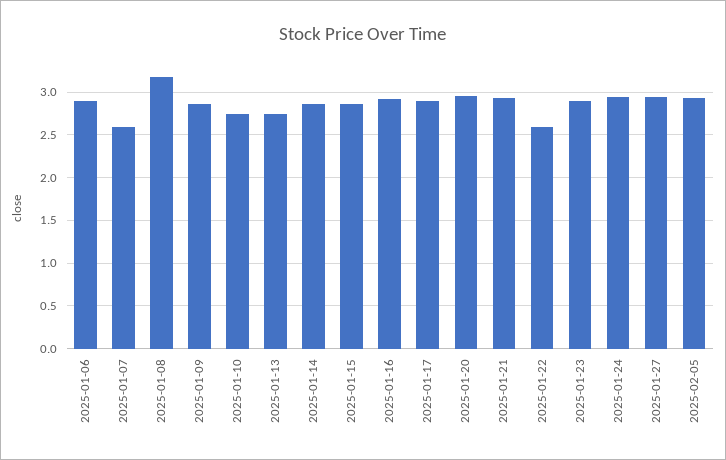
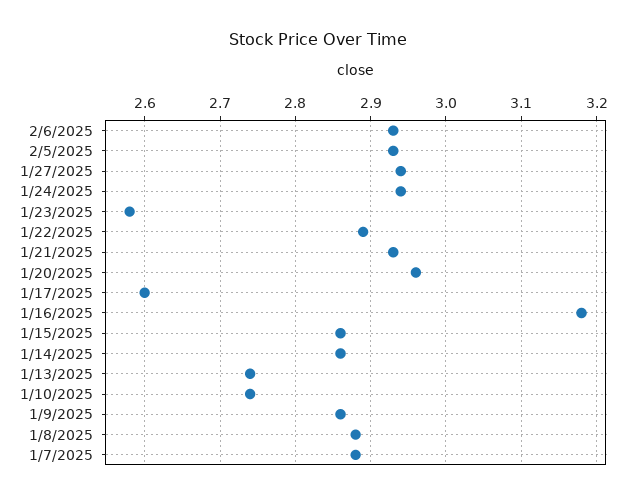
2025-01-06: 2.9 -> none
2025-01-07: 2.6 -> 2.88
2025-01-08: 3.2 -> 2.88
2025-01-16: 2.9 -> 3.18
2025-01-17: 2.9 -> 2.6
2025-01-22: 2.6 -> 2.89
2025-01-23: 2.9 -> 2.58
2/6/2025: none -> 2.93

